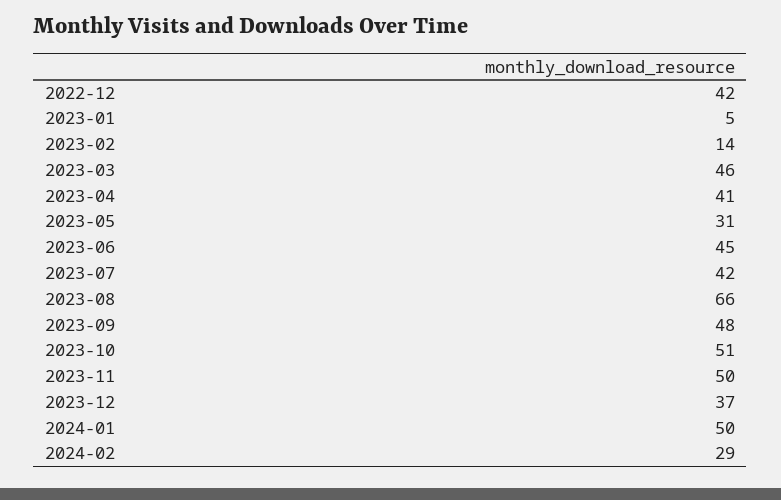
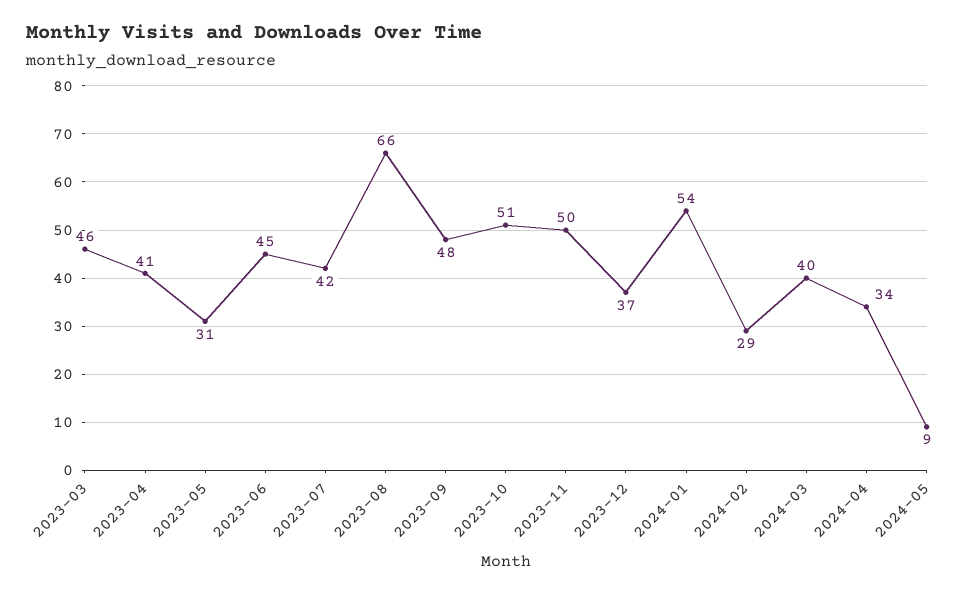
2022-12: 42 -> none
2023-01: 5 -> none
2023-02: 14 -> none
2024-01: 50 -> 54
2024-03: none -> 40
2024-04: none -> 34
2024-05: none -> 9

